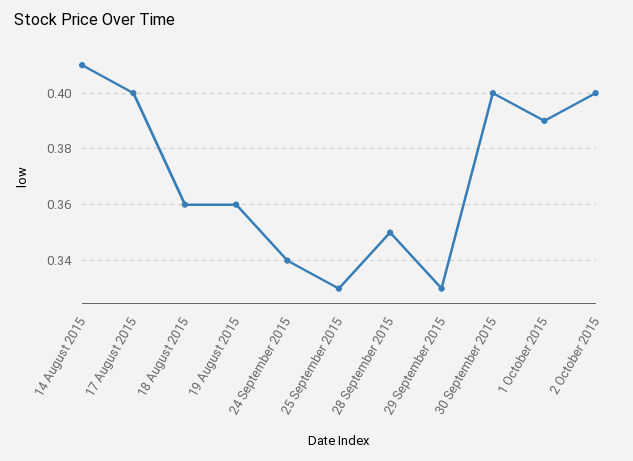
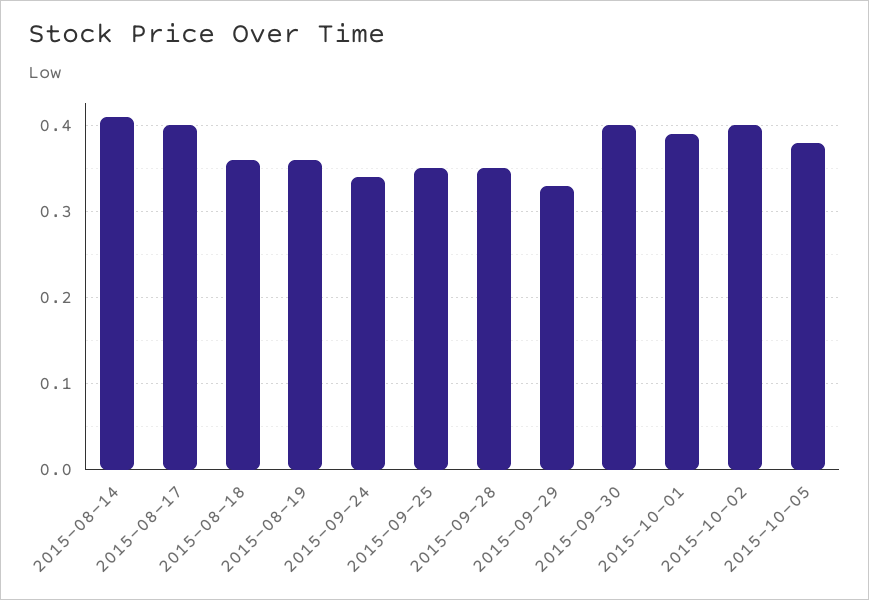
25 September 2015: 0.33 -> 0.35
2015-10-05: none -> 0.38

